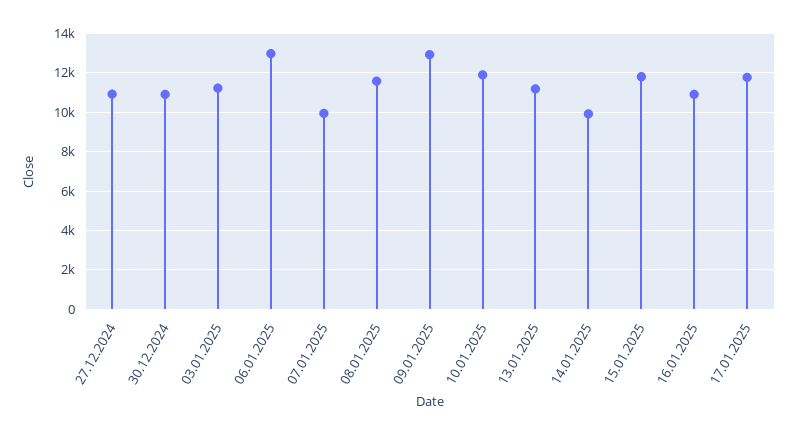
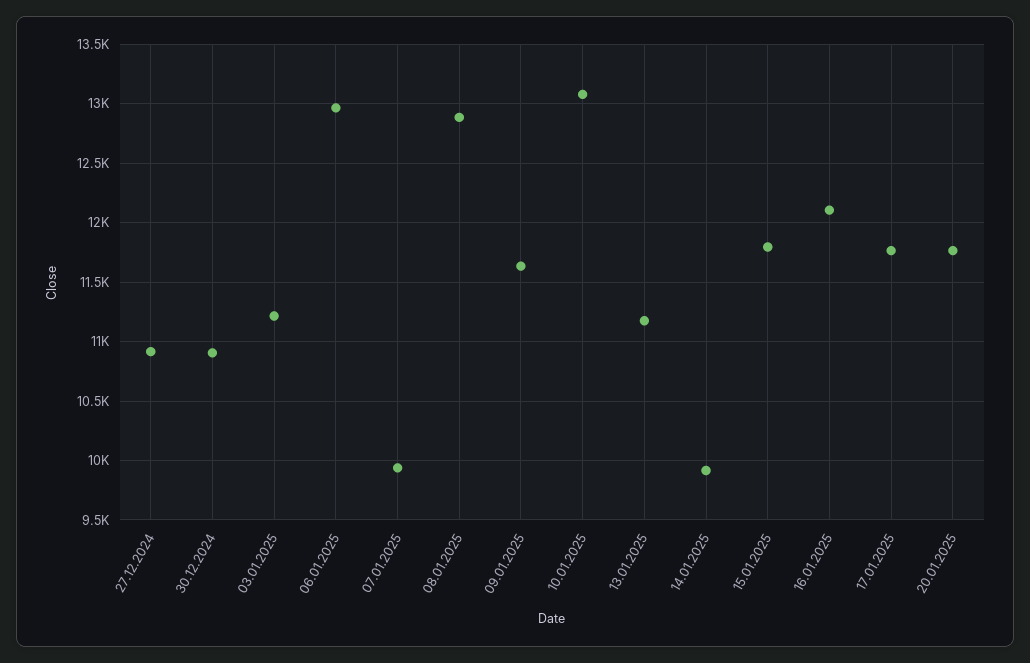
08.01.2025: 11500 -> 12900
09.01.2025: 13000 -> 11600
10.01.2025: 12000 -> 13100
16.01.2025: 11000 -> 12100
20.01.2025: none -> 11800

